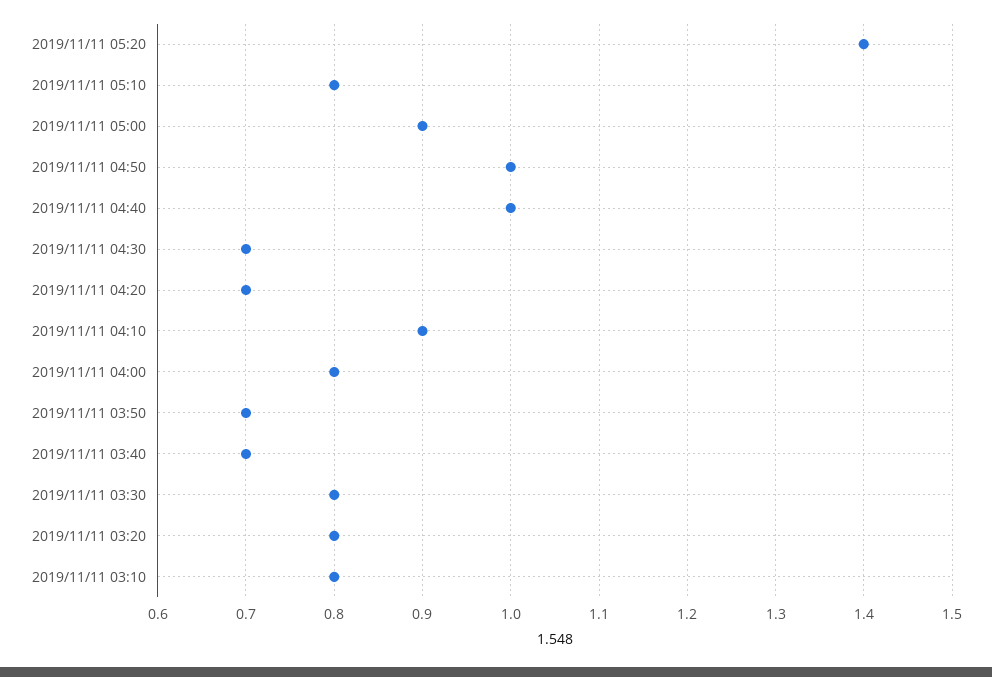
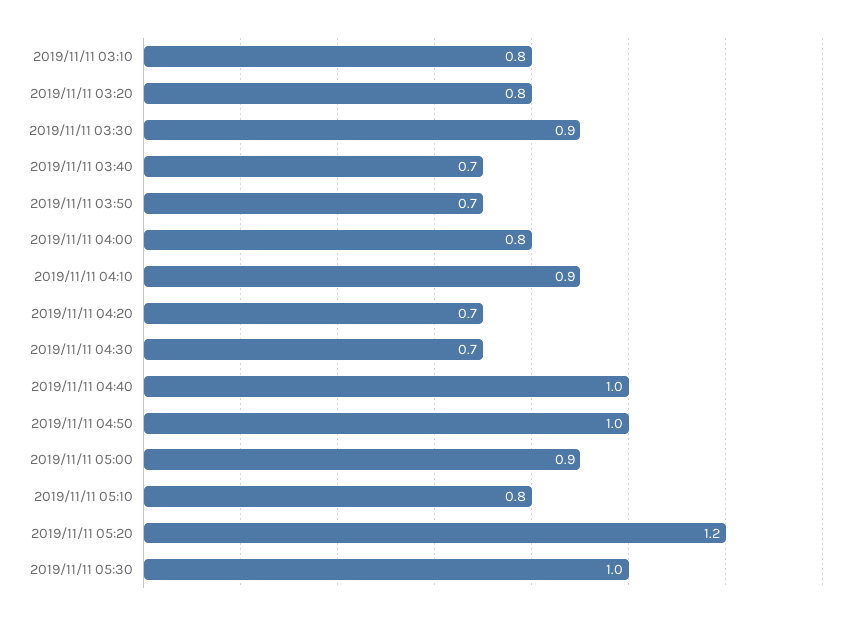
2019/11/11 05:20: 1.4 -> 1.2
2019/11/11 03:30: 0.8 -> 0.9
2019/11/11 05:30: none -> 1

